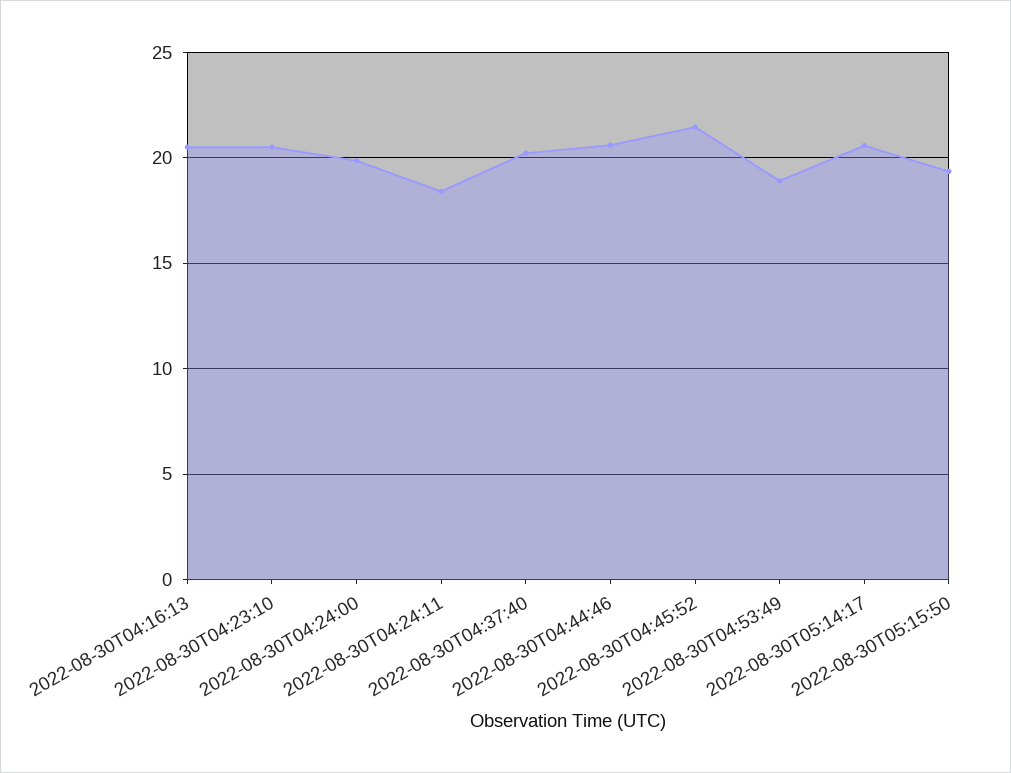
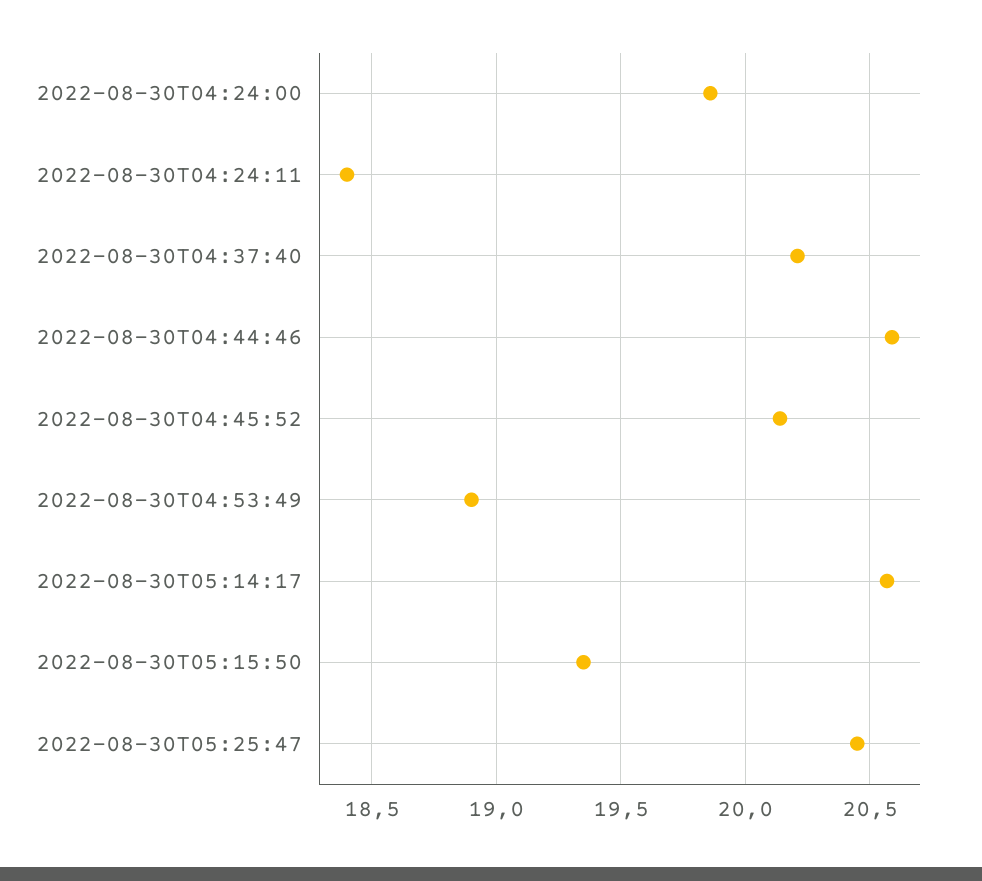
2022-08-30T04:16:13: 20.5 -> none
2022-08-30T04:23:10: 20.5 -> none
2022-08-30T04:45:52: 21.5 -> 20.15
2022-08-30T05:25:47: none -> 20.45

